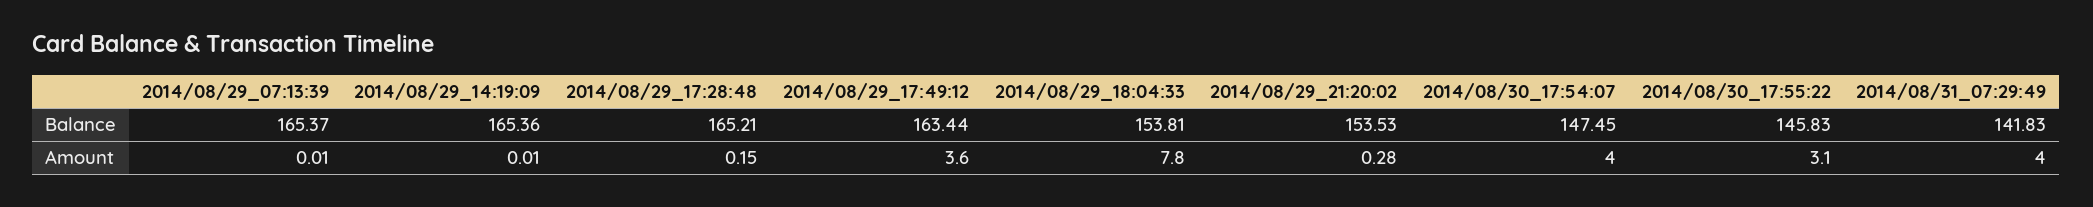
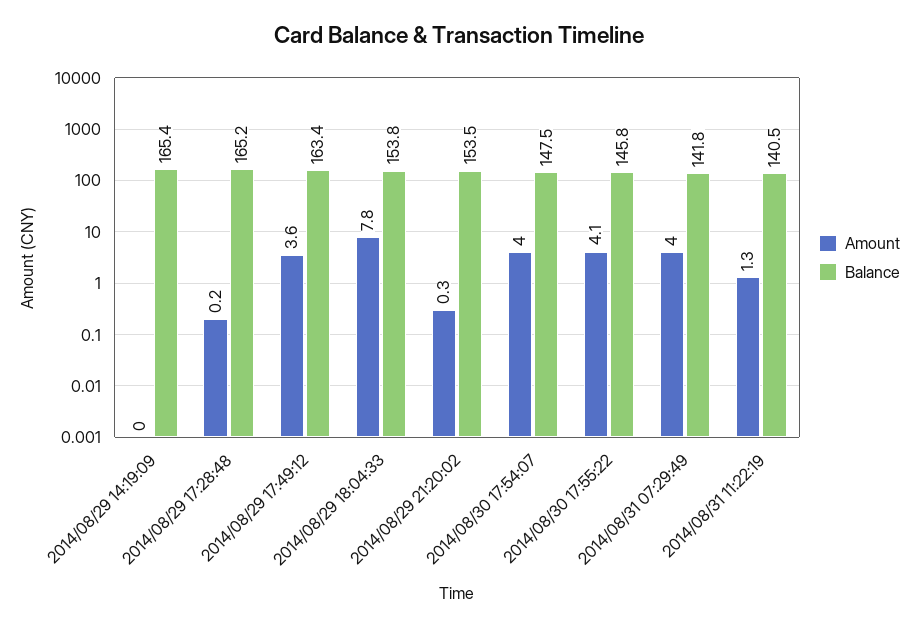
Balance, 2014/08/29_07:13:39: 165.37 -> none
Amount, 2014/08/29_07:13:39: 0.01 -> none
Amount, 2014/08/30_17:55:22: 3.1 -> 4.1
Amount, 2014/08/31 11:22:19: none -> 1.3
Balance, 2014/08/31 11:22:19: none -> 140.5

